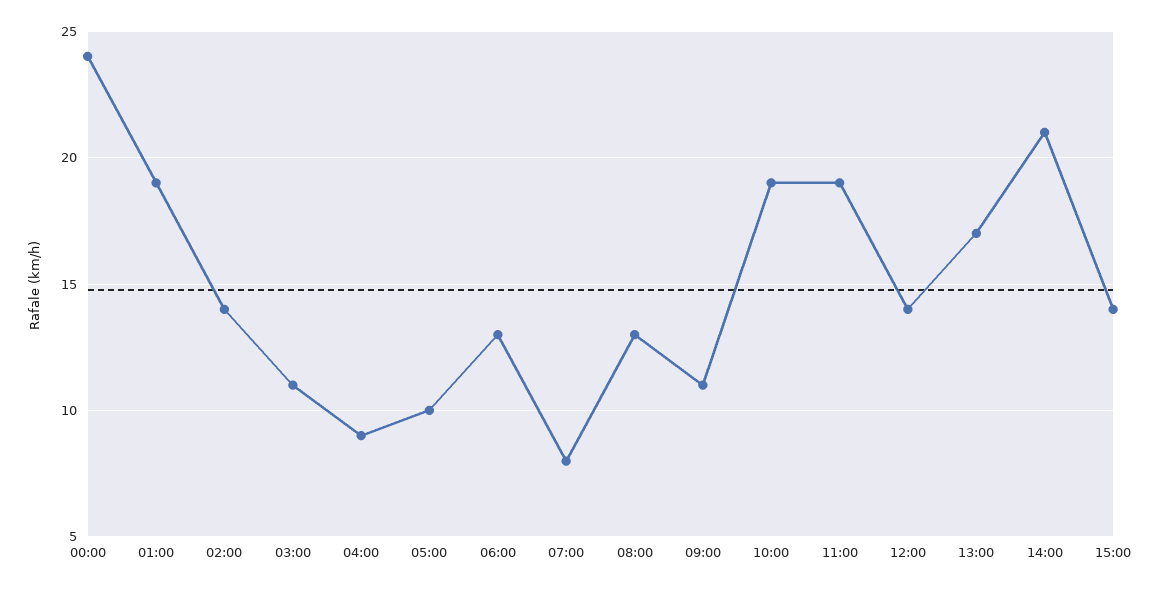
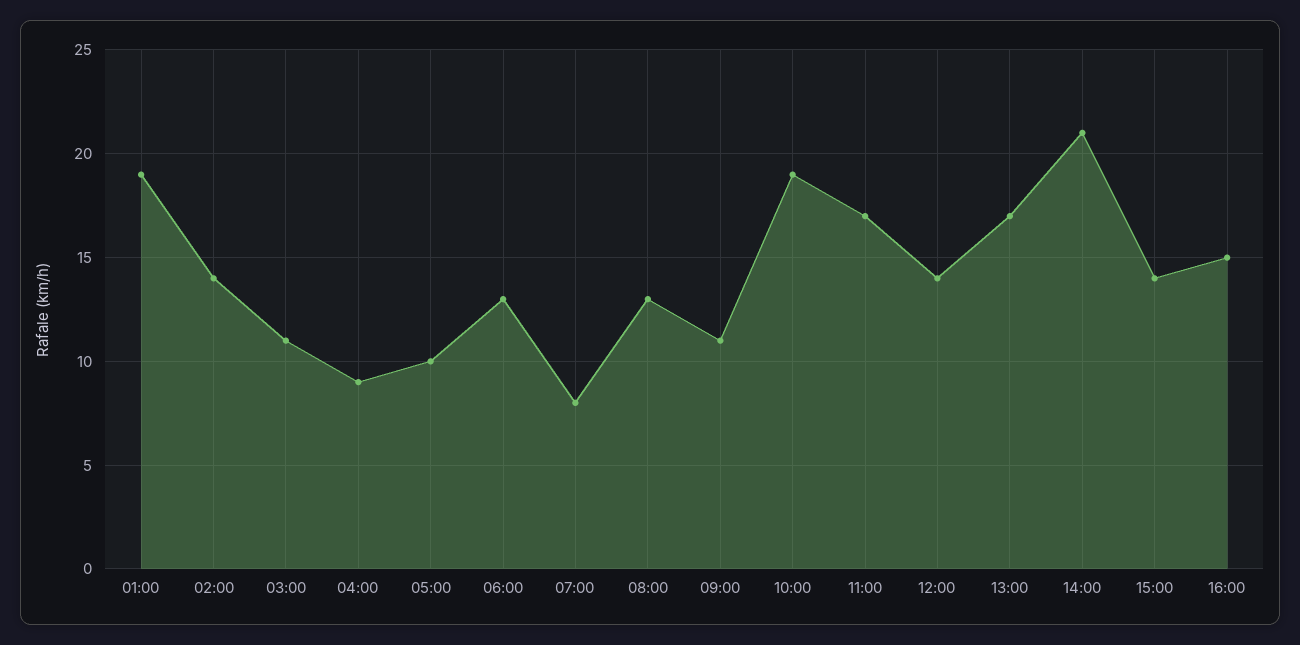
00:00: 24 -> none
11:00: 19 -> 17
16:00: none -> 15

